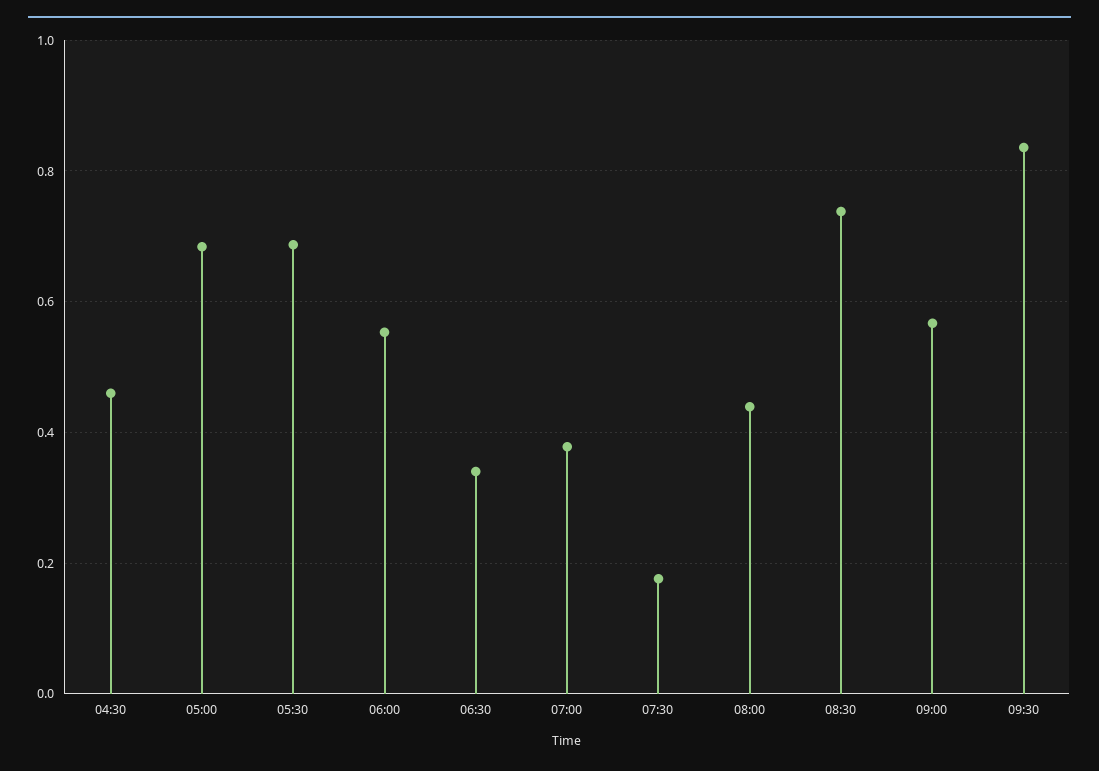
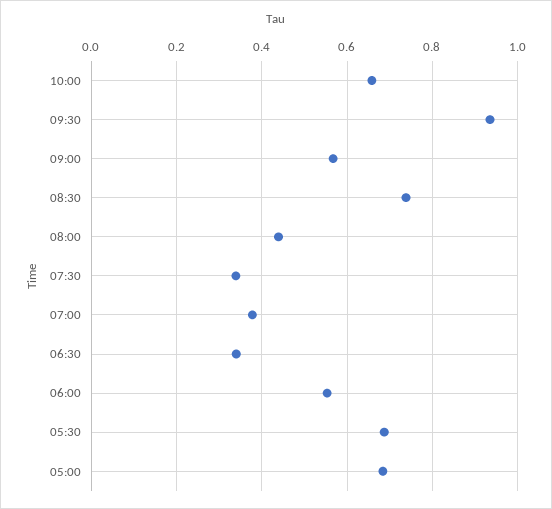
04:30: 0.46 -> none
07:30: 0.18 -> 0.34
09:30: 0.84 -> 0.94
10:00: none -> 0.66

